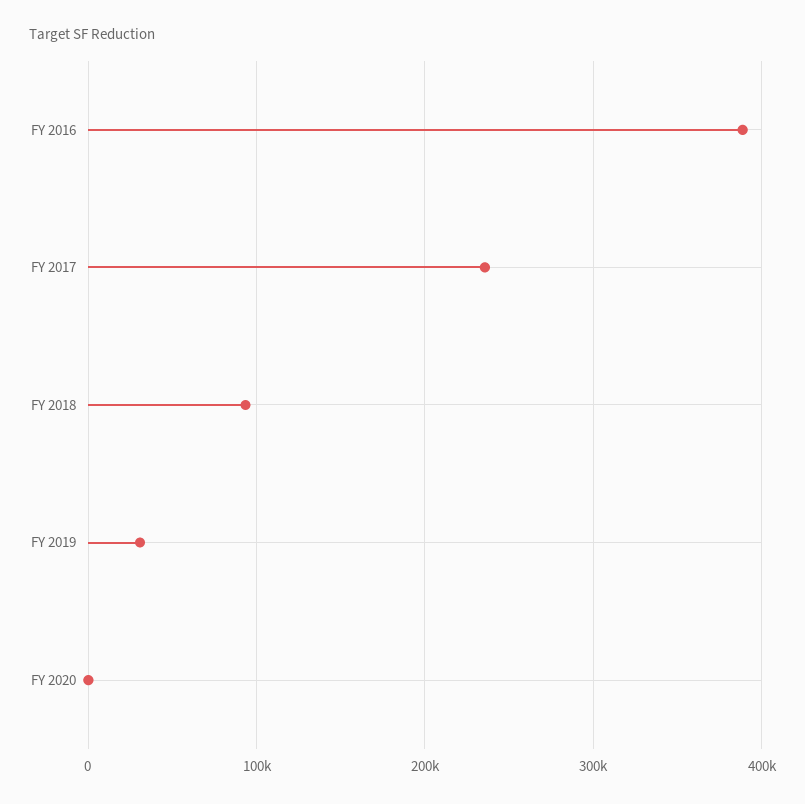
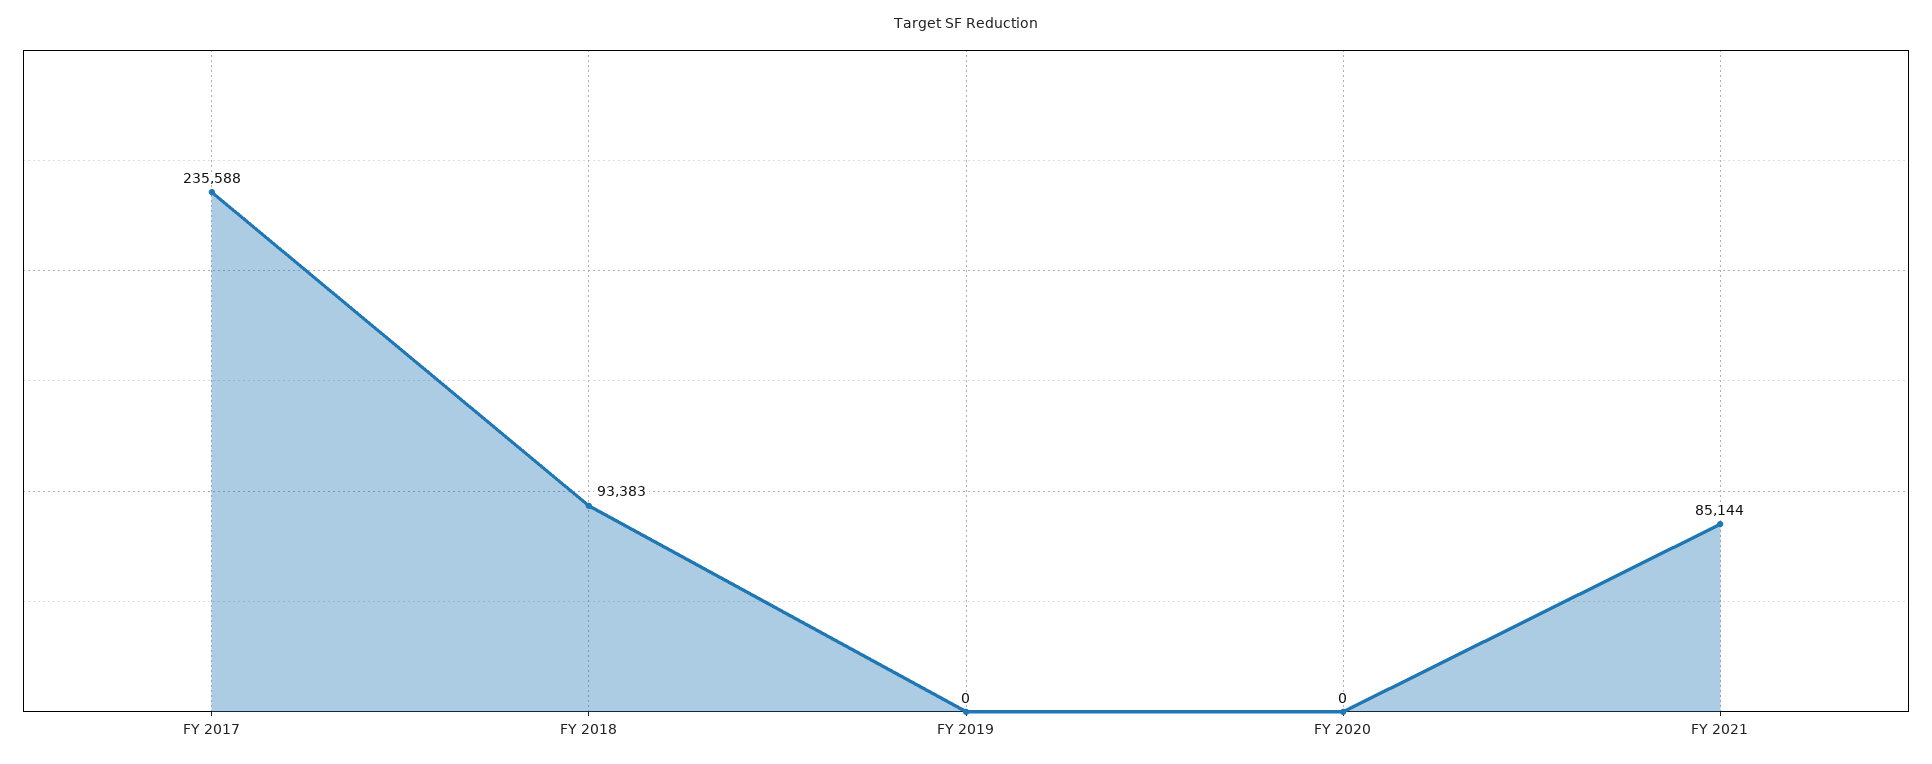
FY 2016: 390000 -> none
FY 2019: 30000 -> 0
FY 2021: none -> 85144

